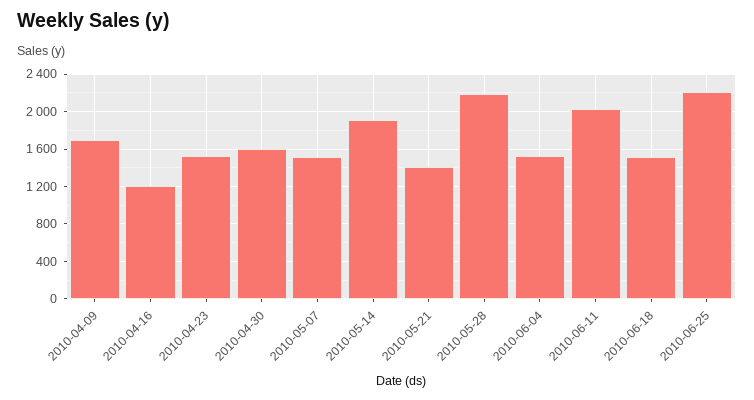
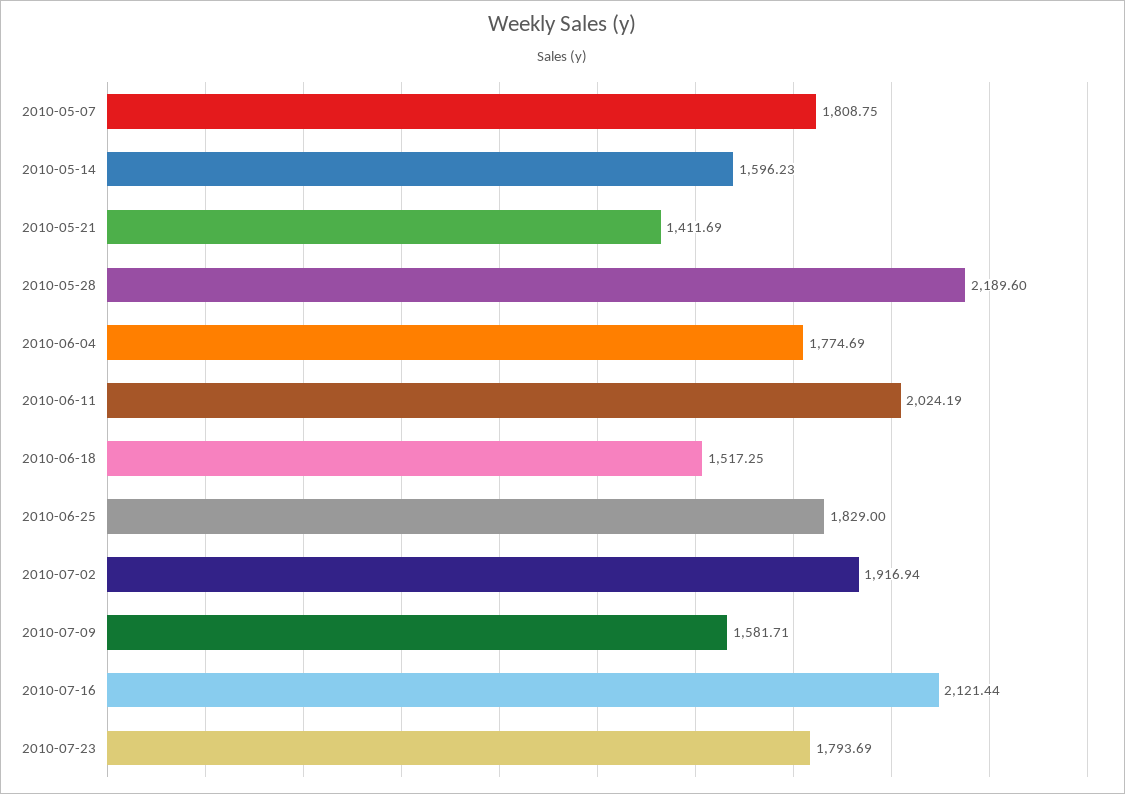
2010-04-09: 1700 -> none
2010-04-16: 1200 -> none
2010-04-23: 1500 -> none
2010-04-30: 1600 -> none
2010-05-07: 1500 -> 1808.75
2010-05-14: 1900 -> 1596.23
2010-06-04: 1500 -> 1774.69
2010-06-25: 2200 -> 1829
2010-07-02: none -> 1916.94
2010-07-09: none -> 1581.71
2010-07-16: none -> 2121.44
2010-07-23: none -> 1793.69

